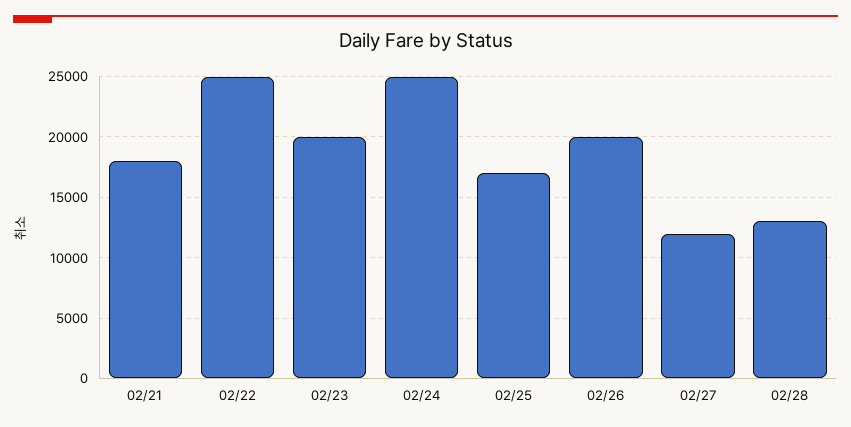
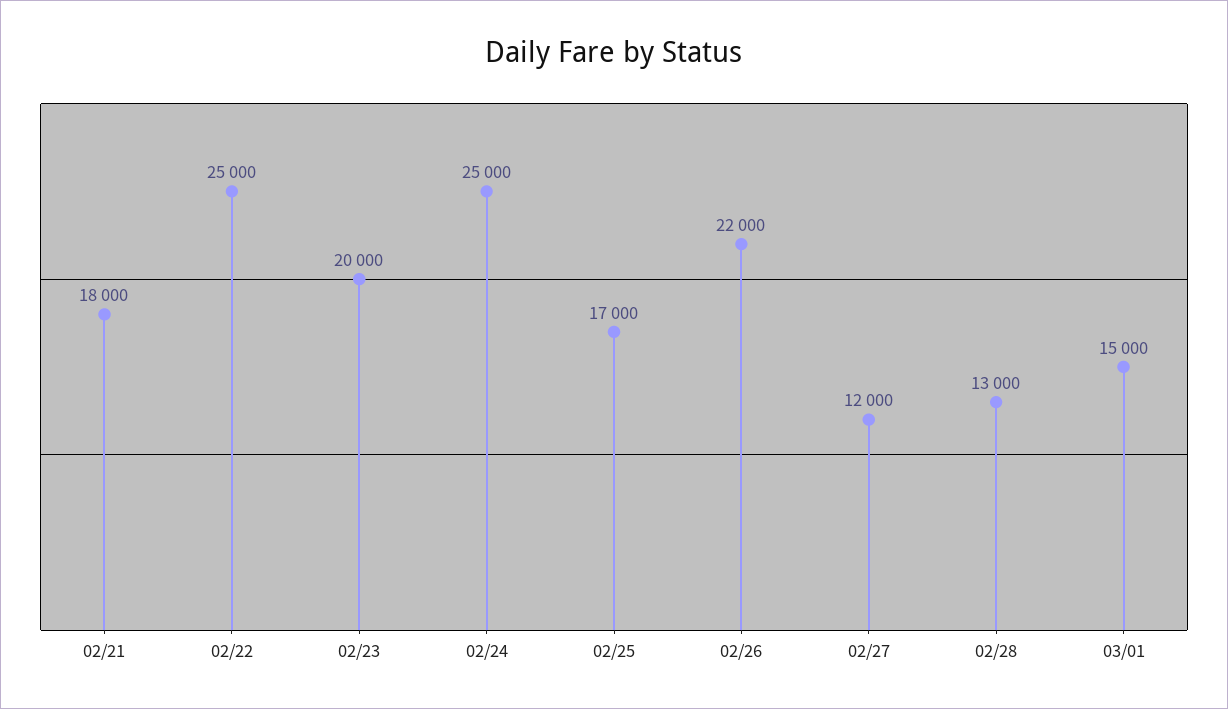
02/26: 20000 -> 22000
03/01: none -> 15000

